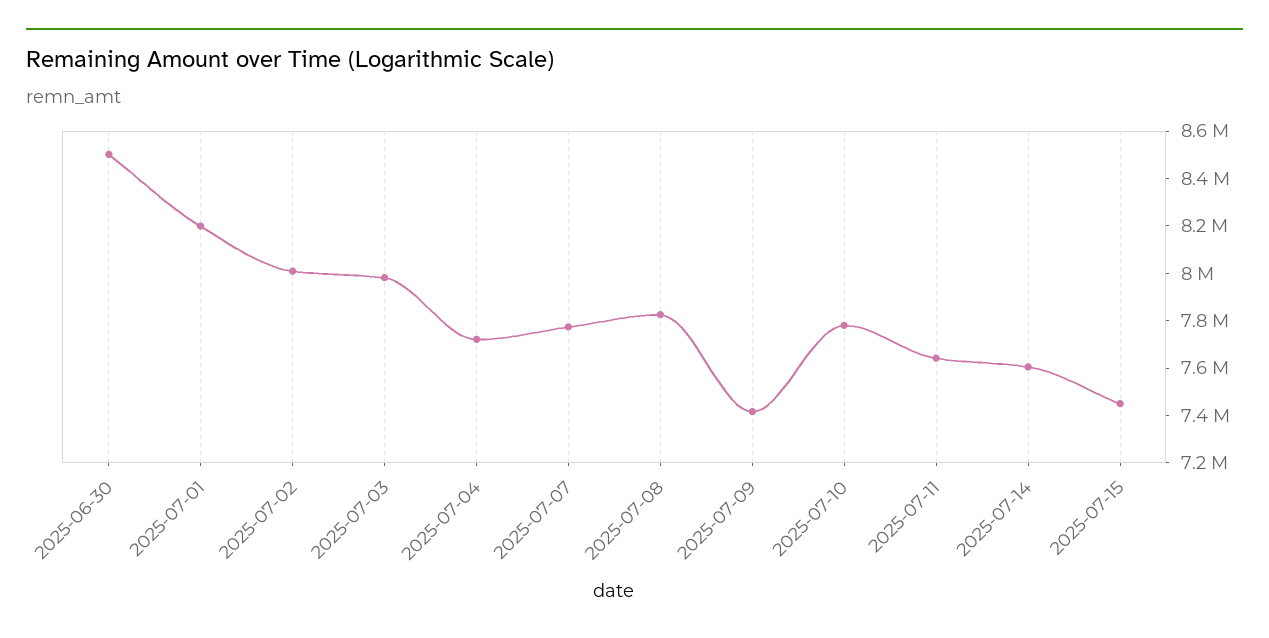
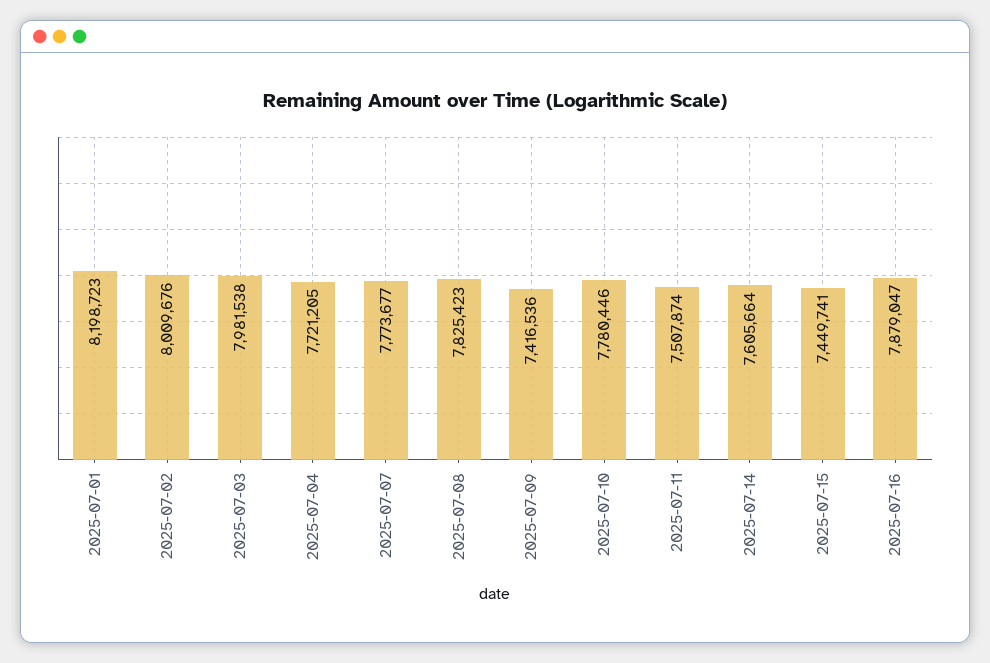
2025-06-30: 8500000 -> none
2025-07-11: 7650000 -> 7507874
2025-07-16: none -> 7879047

